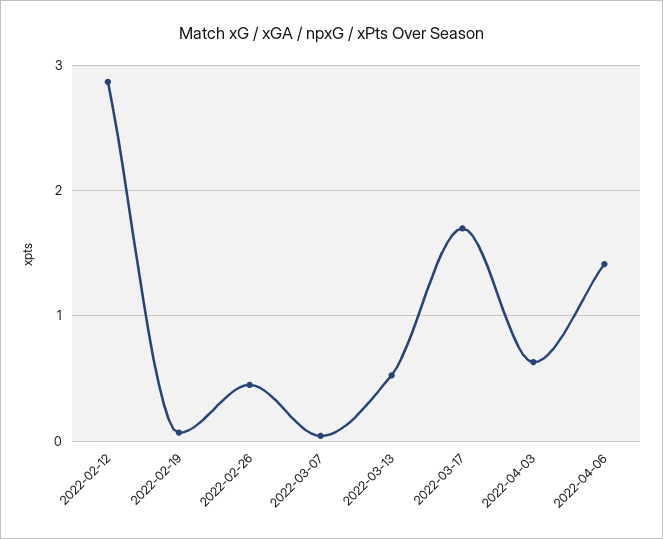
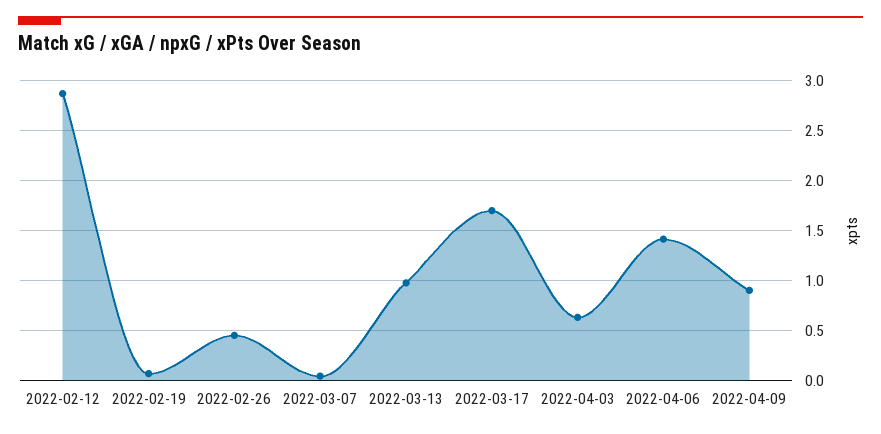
2022-03-13: 0.5 -> 1
2022-04-09: none -> 0.9

